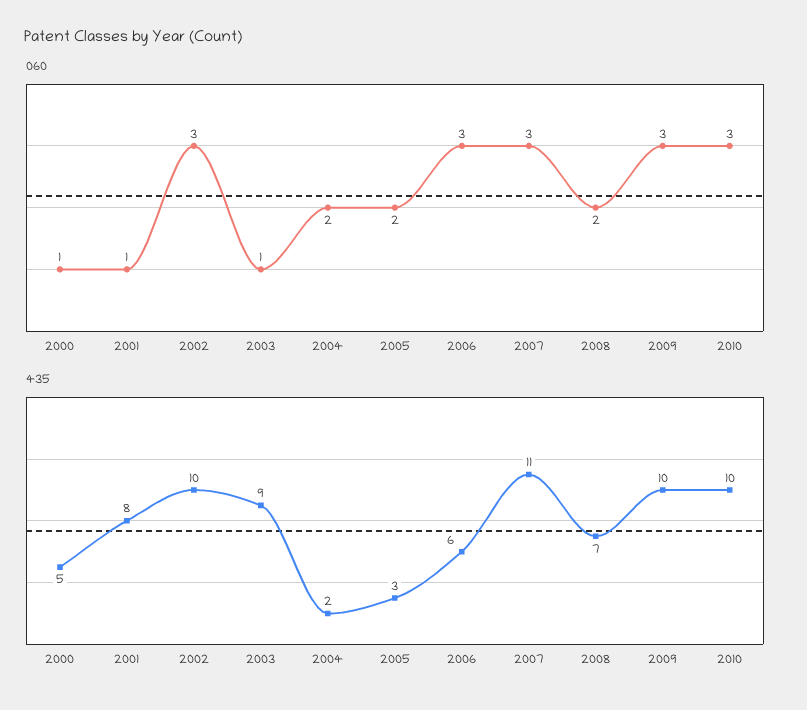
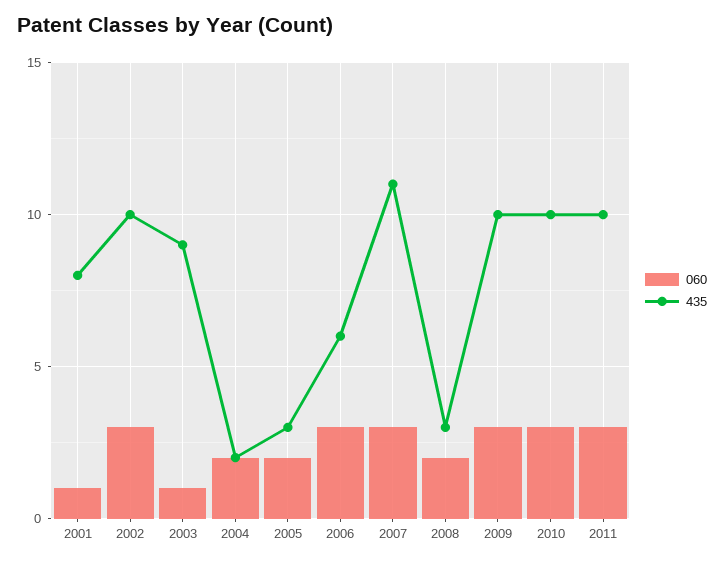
060, 2000: 1 -> none
435, 2000: 5 -> none
435, 2008: 7 -> 3
060, 2011: none -> 3
435, 2011: none -> 10

